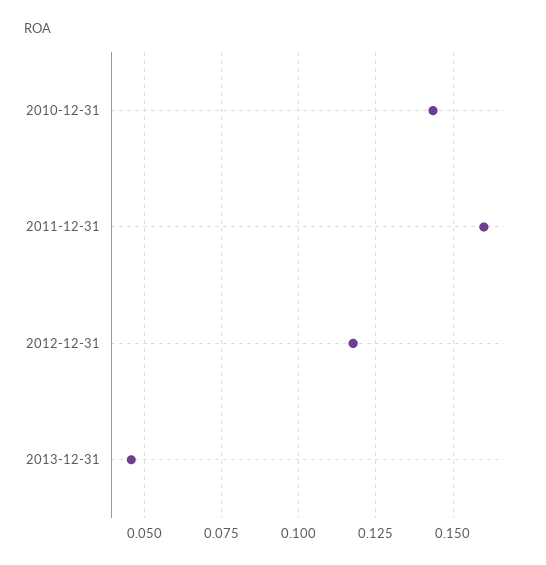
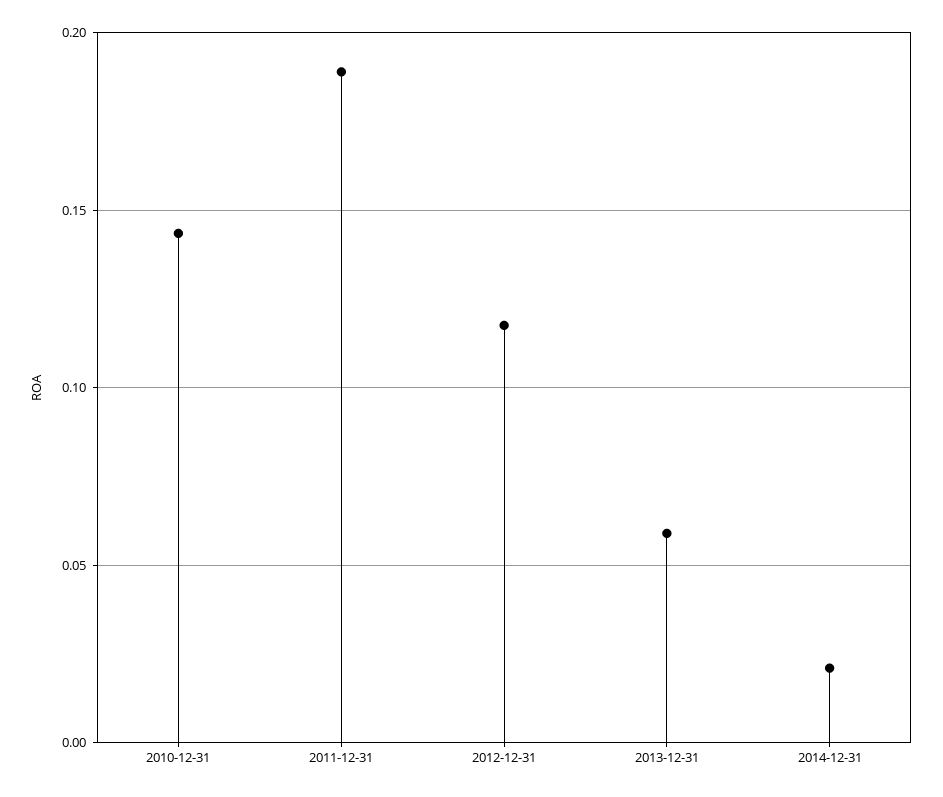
2011-12-31: 0.16 -> 0.19
2013-12-31: 0.045 -> 0.06
2014-12-31: none -> 0.02

